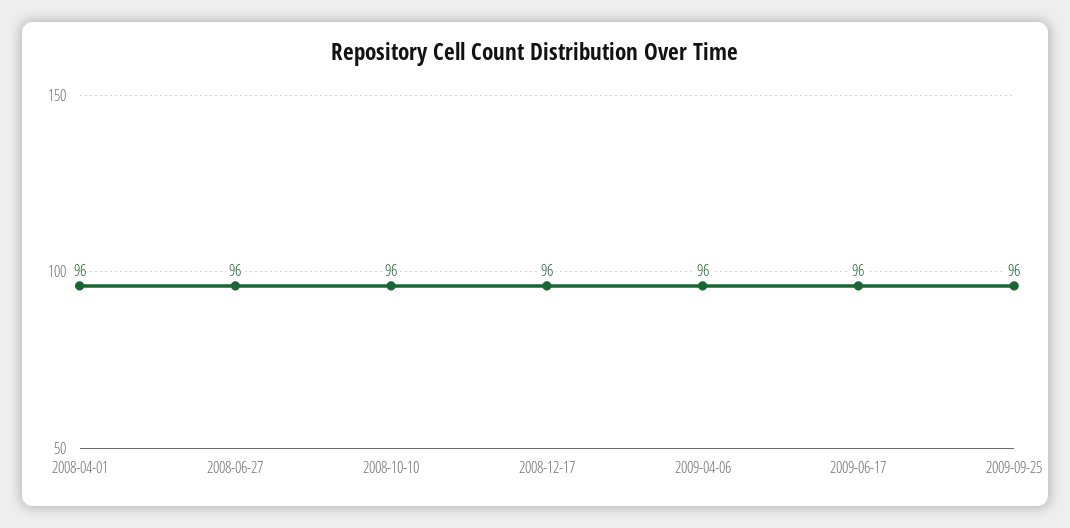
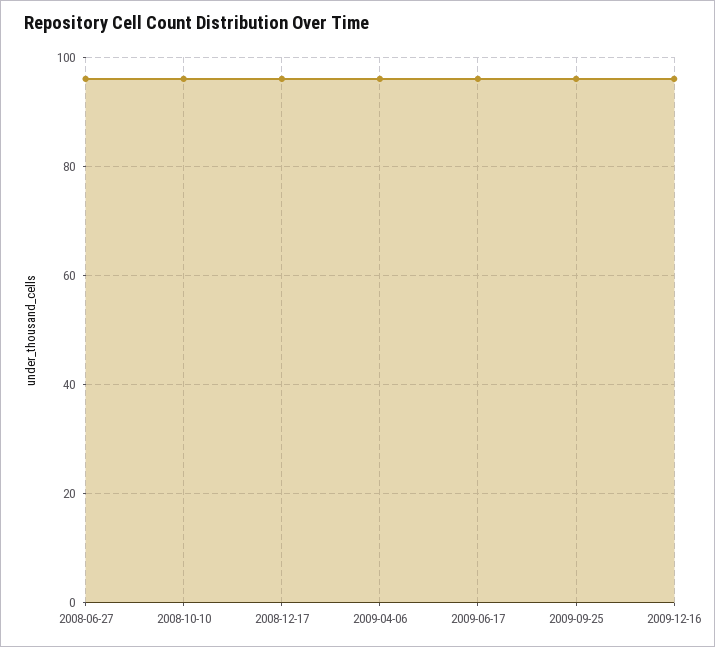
2008-04-01: 96 -> none
2009-12-16: none -> 95

